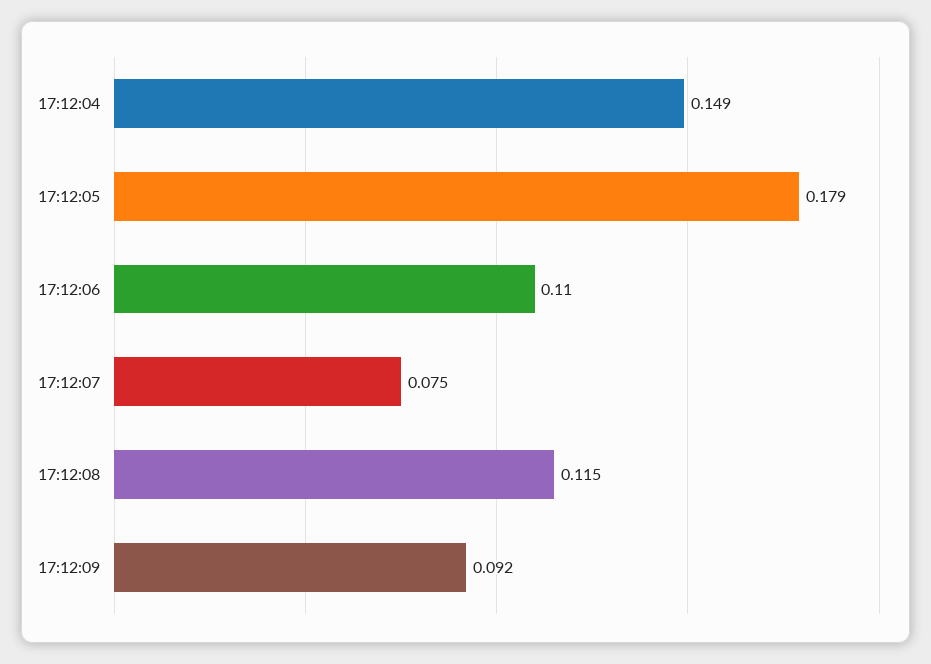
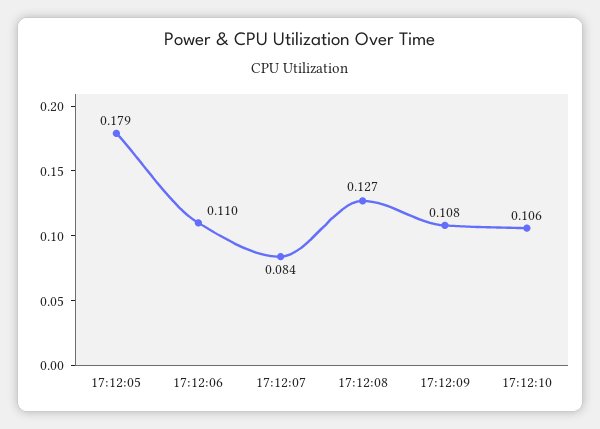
17:12:04: 0.149 -> none
17:12:07: 0.075 -> 0.084
17:12:08: 0.115 -> 0.127
17:12:09: 0.092 -> 0.108
17:12:10: none -> 0.106

